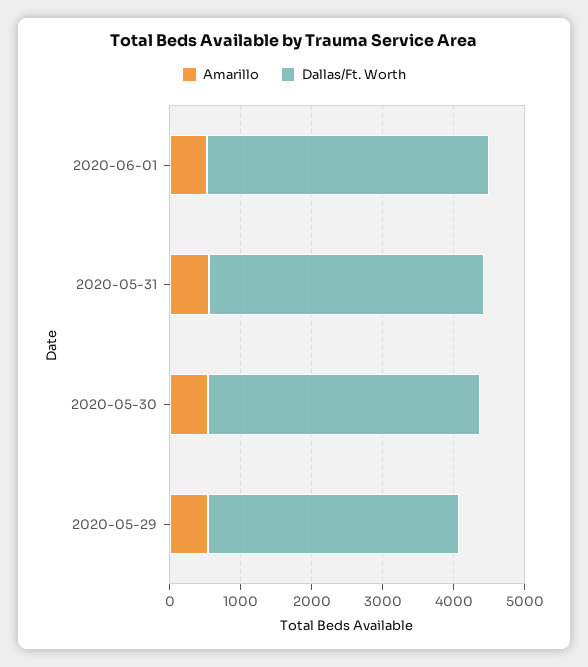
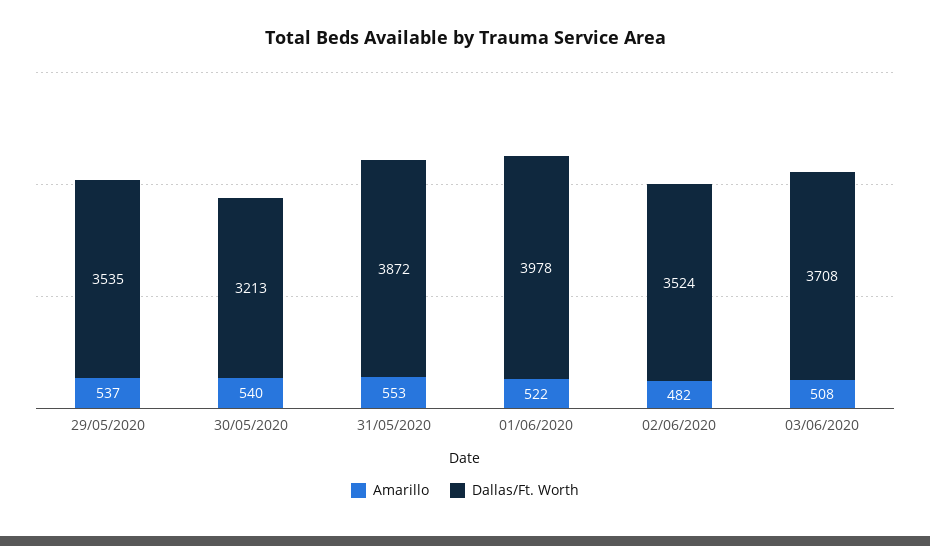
Dallas/Ft. Worth, 2020-05-30: 3800 -> 3213
Amarillo, 02/06/2020: none -> 482
Dallas/Ft. Worth, 02/06/2020: none -> 3524
Amarillo, 03/06/2020: none -> 508
Dallas/Ft. Worth, 03/06/2020: none -> 3708

